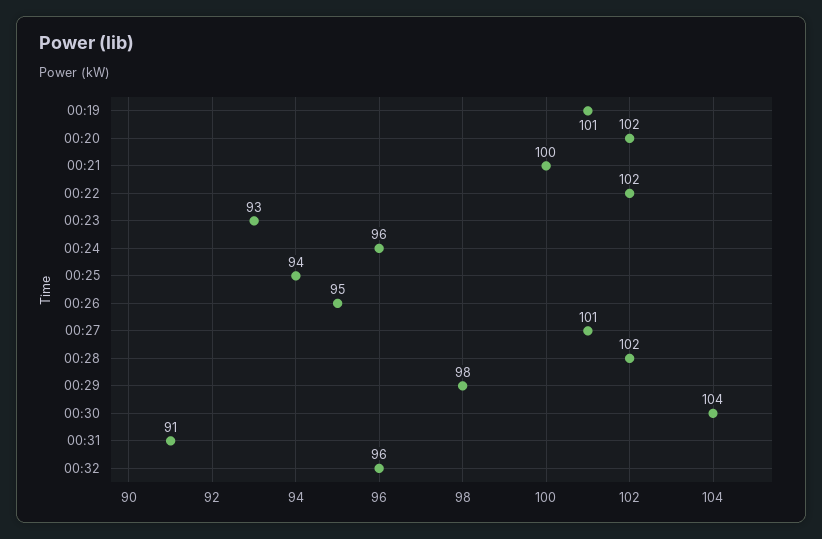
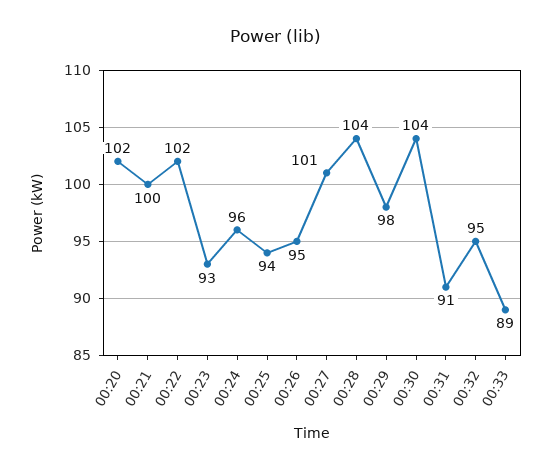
00:19: 101 -> none
00:28: 102 -> 104
00:32: 96 -> 95
00:33: none -> 89

